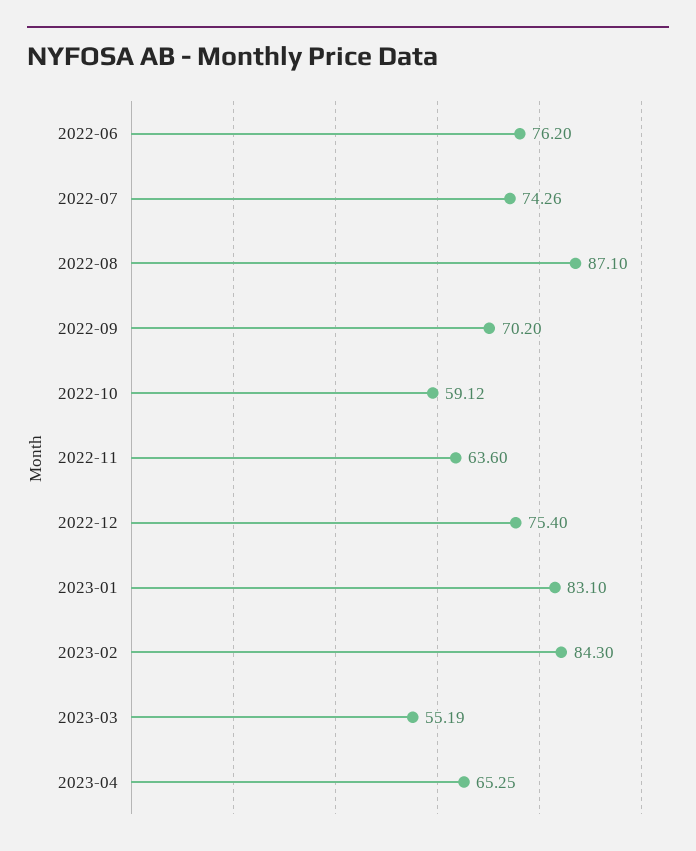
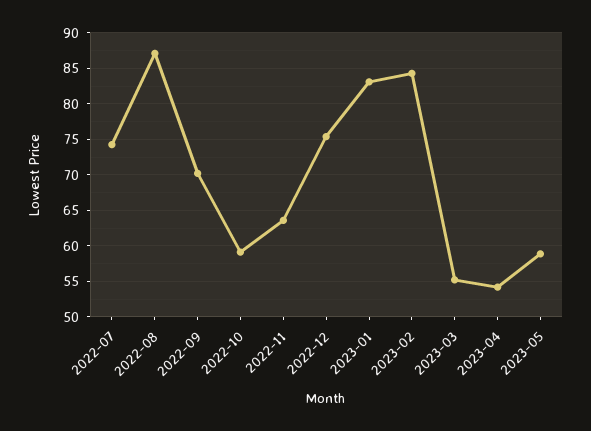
2022-06: 76.2 -> none
2023-04: 65.25 -> 54
2023-05: none -> 59

